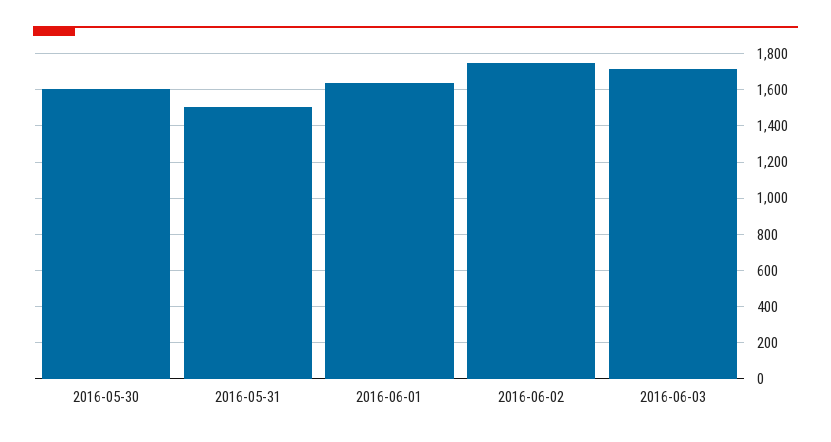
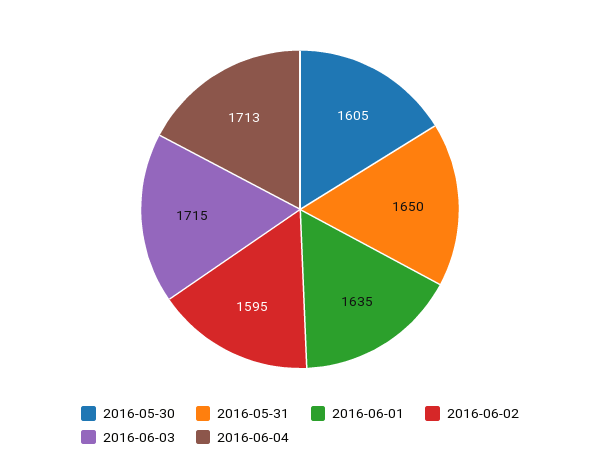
2016-05-31: 1500 -> 1650
2016-06-02: 1750 -> 1595
2016-06-04: none -> 1713

